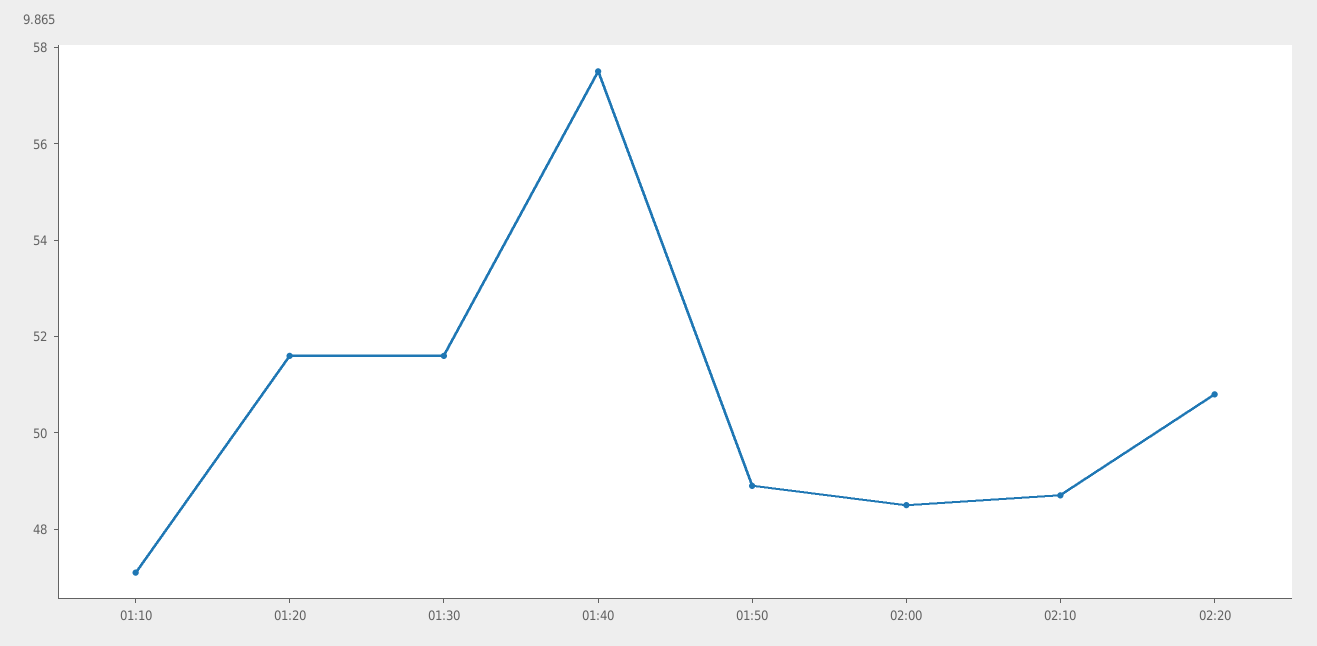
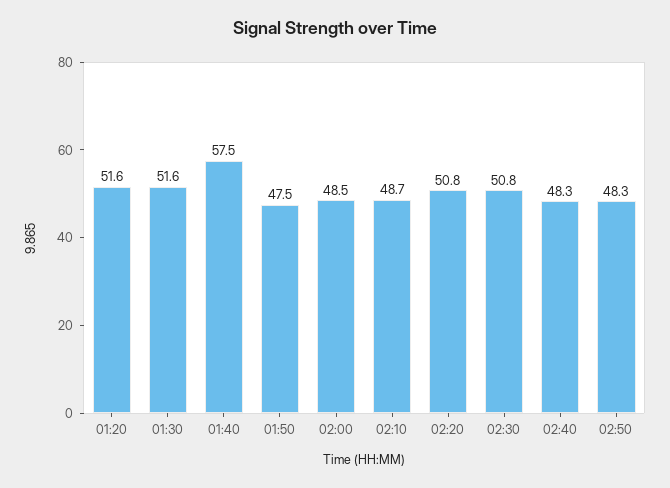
01:10: 47 -> none
01:50: 49 -> 47.5
02:30: none -> 50.8
02:40: none -> 48.3
02:50: none -> 48.3

